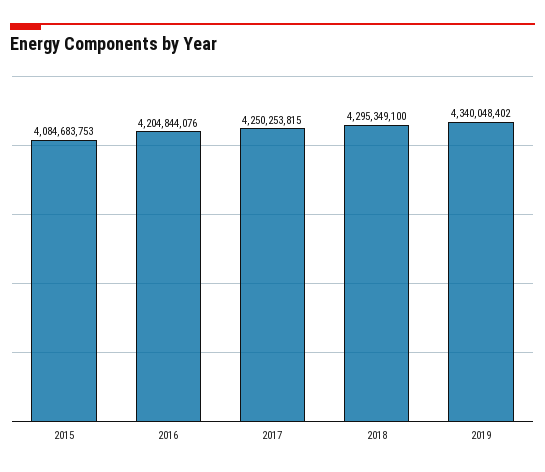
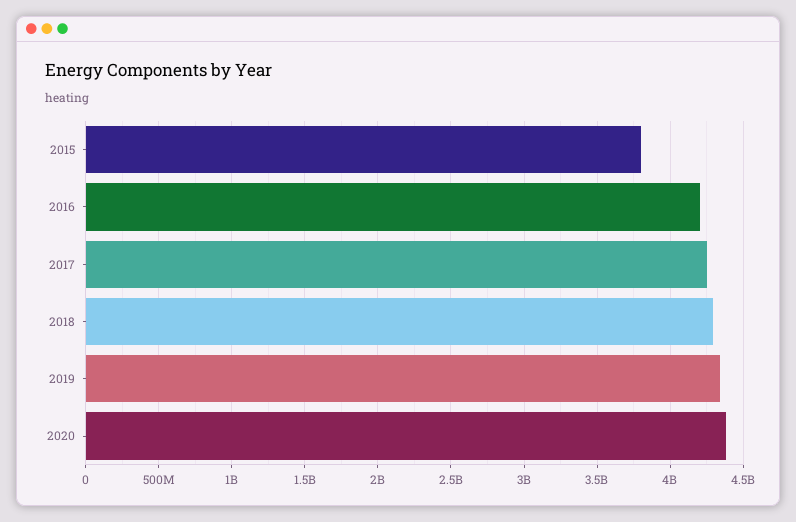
2015: 4084683753 -> 3800000000
2020: none -> 4400000000

